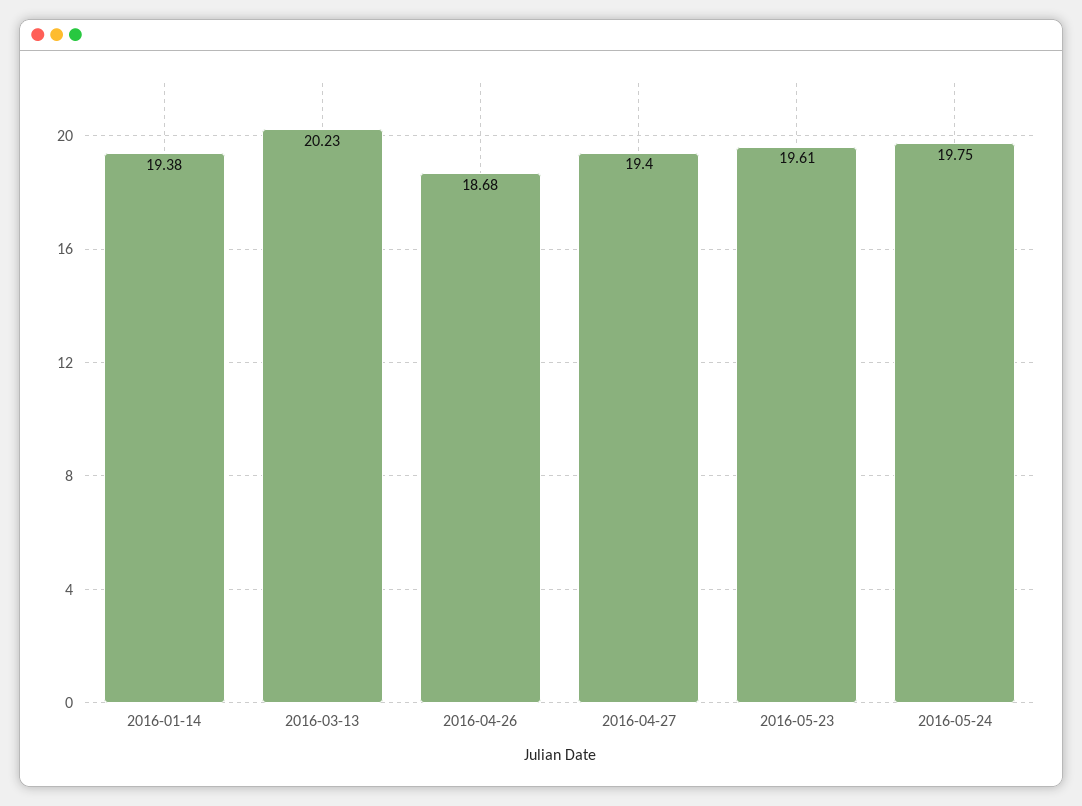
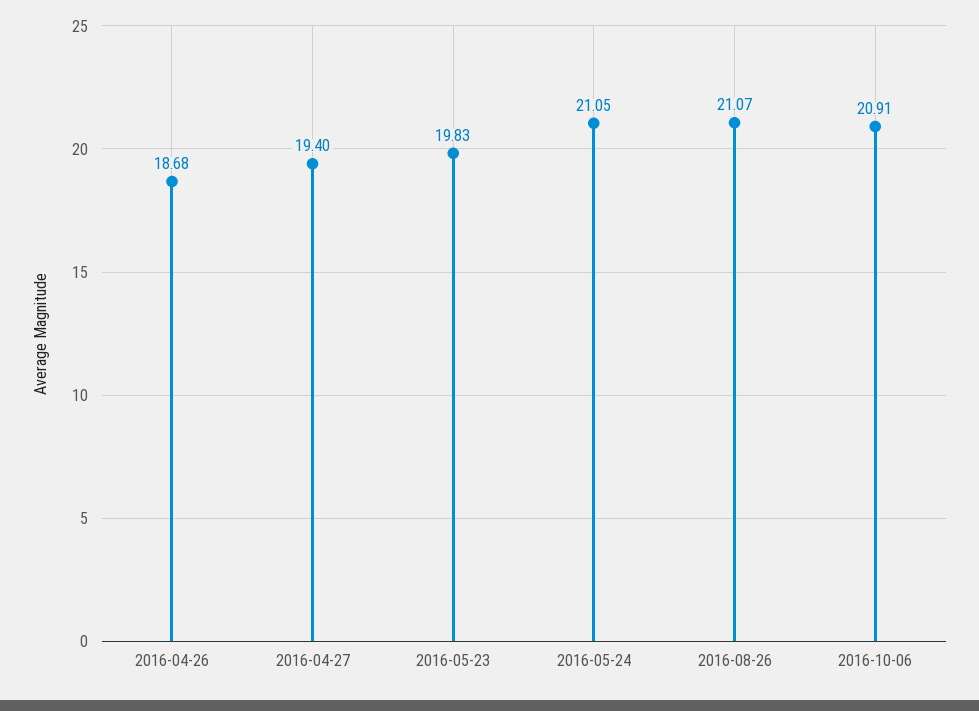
2016-01-14: 19.38 -> none
2016-03-13: 20.23 -> none
2016-05-23: 19.61 -> 19.83
2016-05-24: 19.75 -> 21.05
2016-08-26: none -> 21.07
2016-10-06: none -> 20.91

